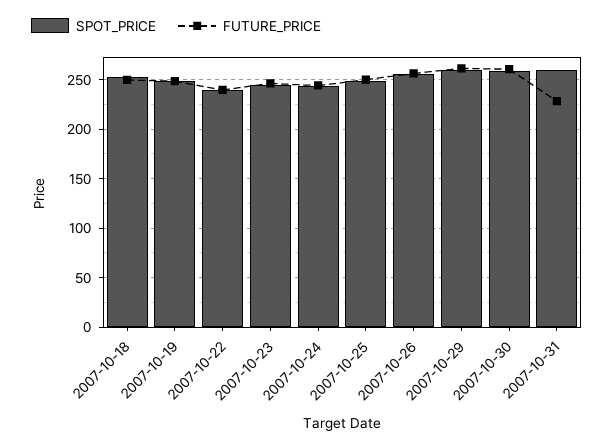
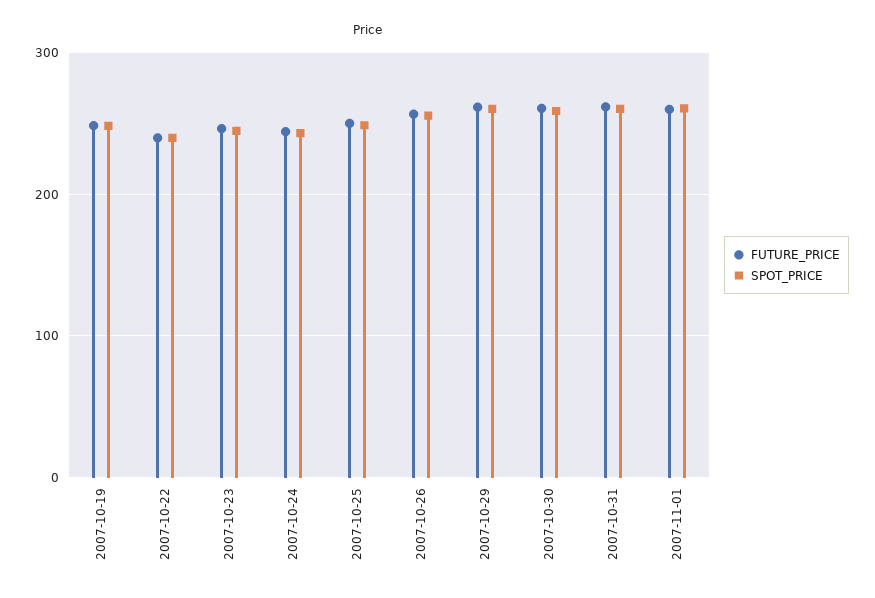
SPOT_PRICE, 2007-10-18: 250 -> none
FUTURE_PRICE, 2007-10-18: 250 -> none
FUTURE_PRICE, 2007-10-31: 230 -> 260
FUTURE_PRICE, 2007-11-01: none -> 260
SPOT_PRICE, 2007-11-01: none -> 260

